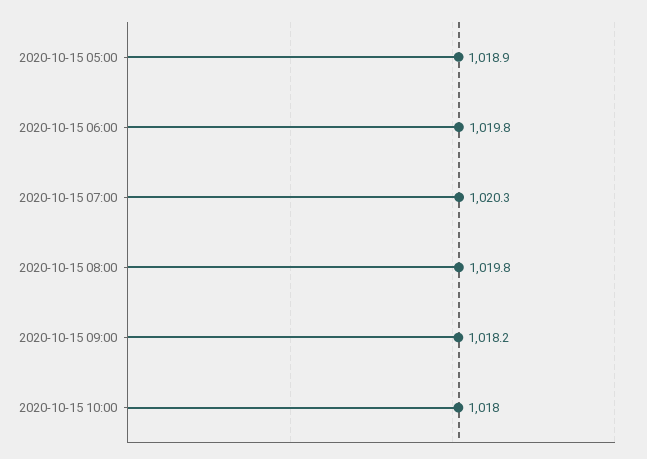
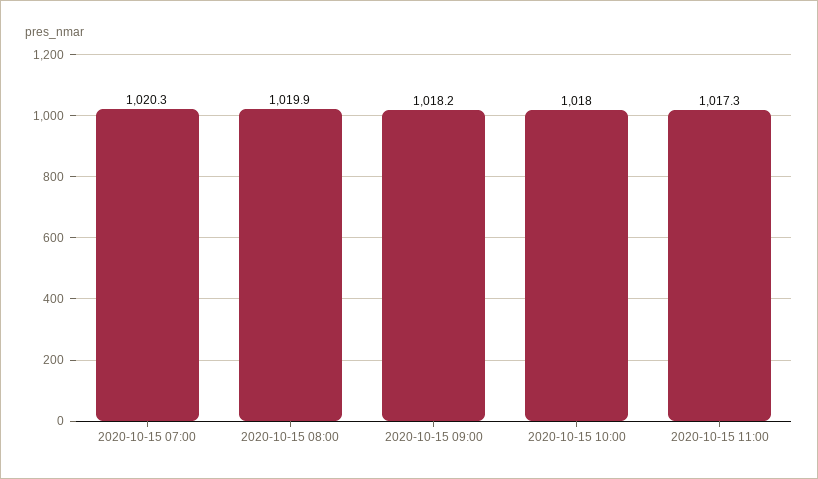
2020-10-15 05:00: 1018.9 -> none
2020-10-15 06:00: 1019.8 -> none
2020-10-15 08:00: 1019.8 -> 1019.9
2020-10-15 11:00: none -> 1017.3

